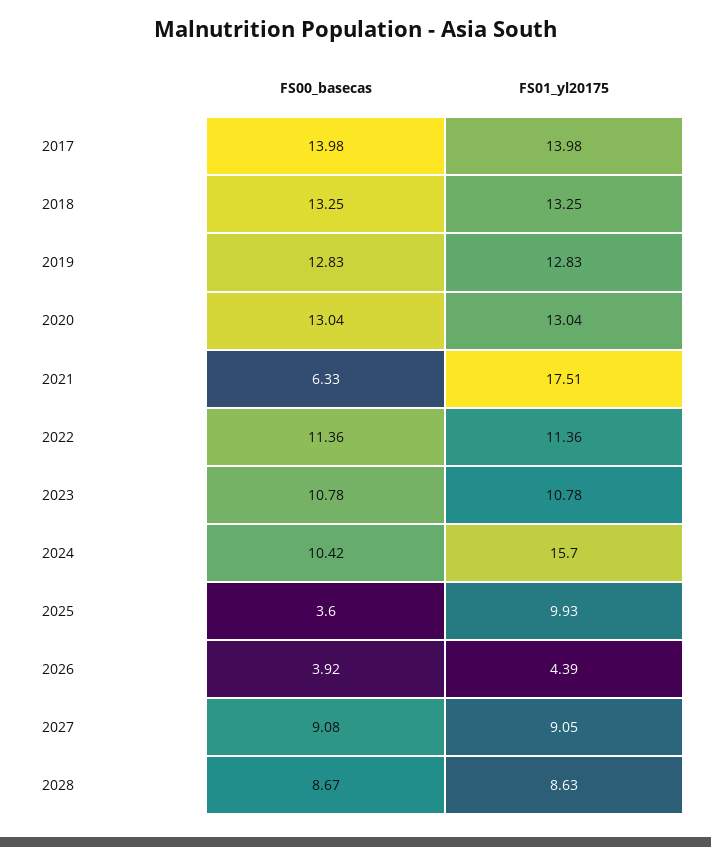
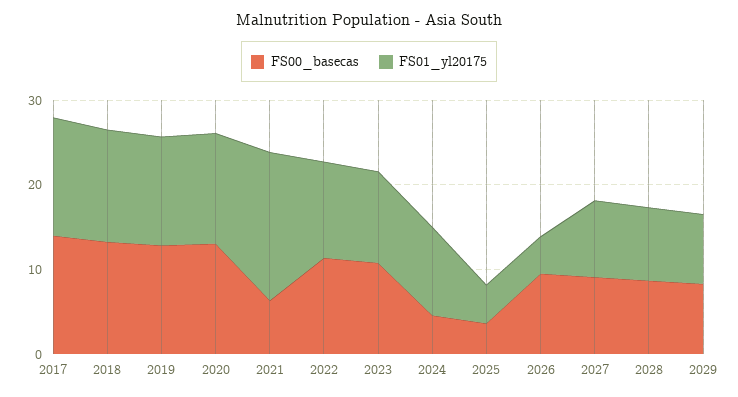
FS00_basecas, 2024: 10.42 -> 4
FS01_yl20175, 2024: 15.7 -> 10
FS01_yl20175, 2025: 9.93 -> 4
FS00_basecas, 2026: 3.92 -> 10
FS00_basecas, 2029: none -> 8
FS01_yl20175, 2029: none -> 8

